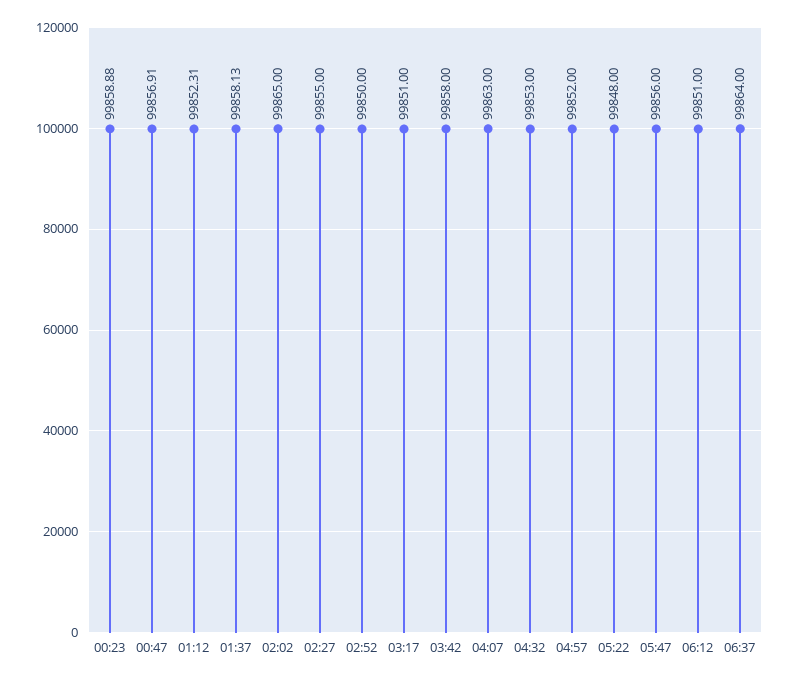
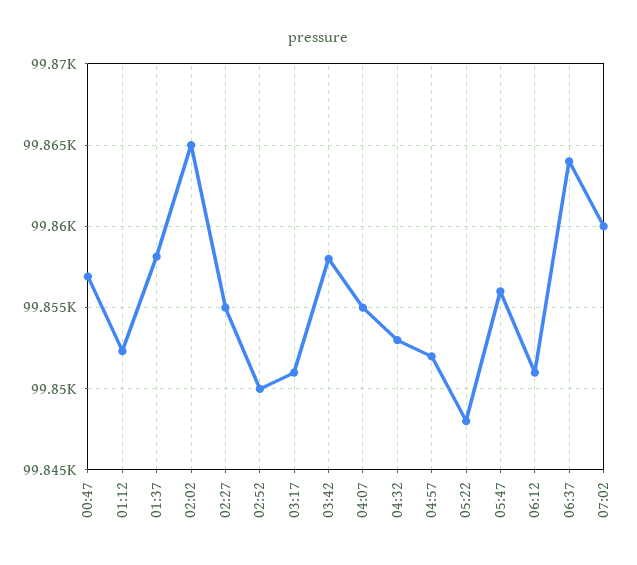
00:23: 99858.88 -> none
04:07: 99863 -> 99855
07:02: none -> 99860

